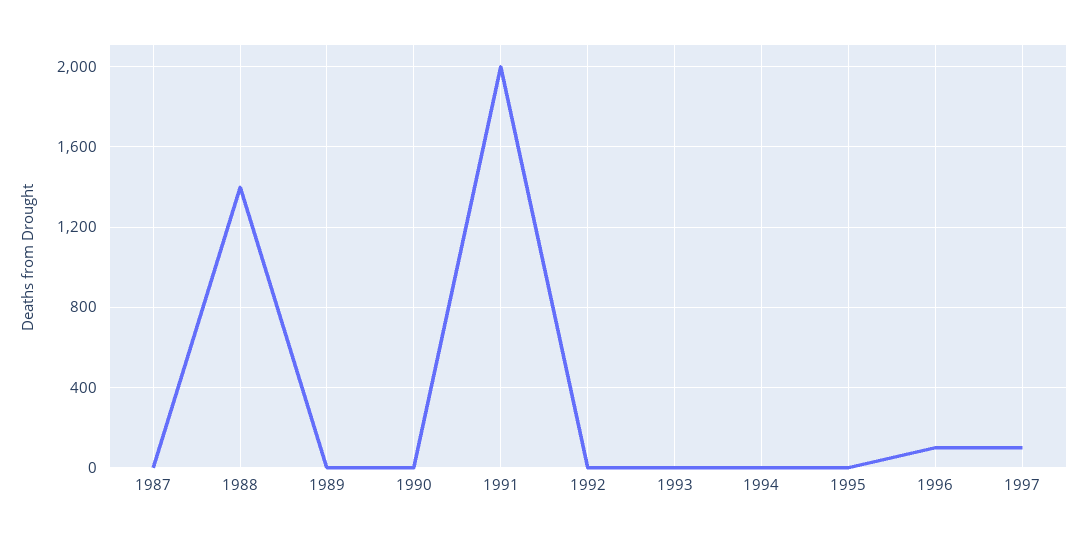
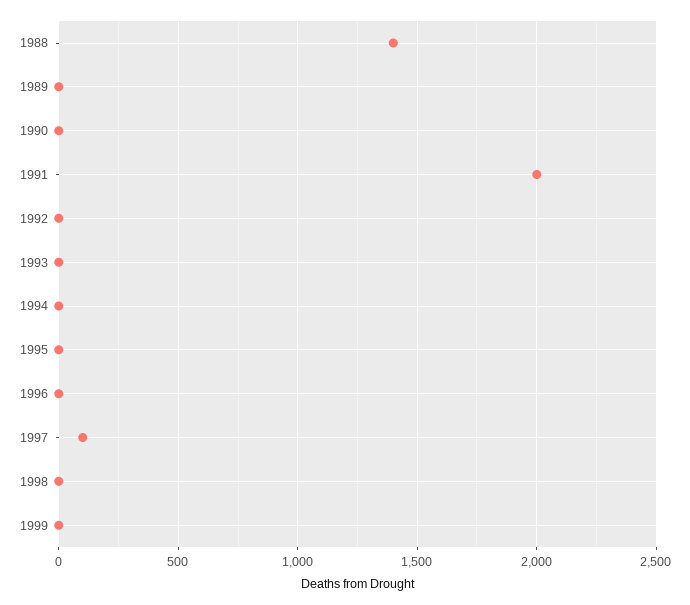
1987: 0 -> none
1996: 100 -> 0
1998: none -> 0
1999: none -> 0

